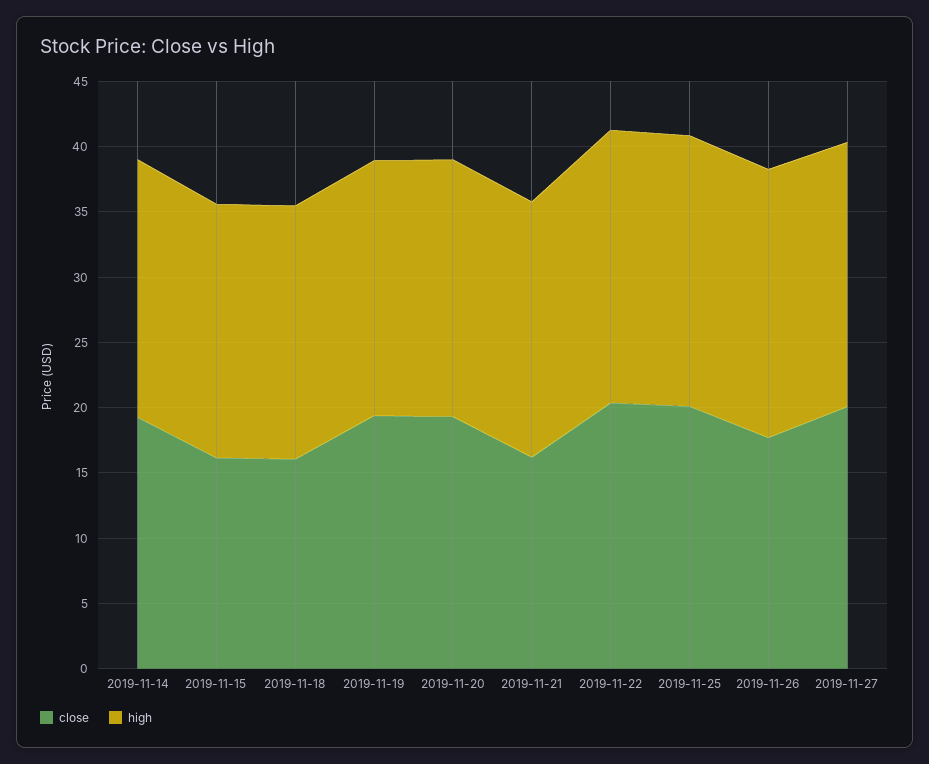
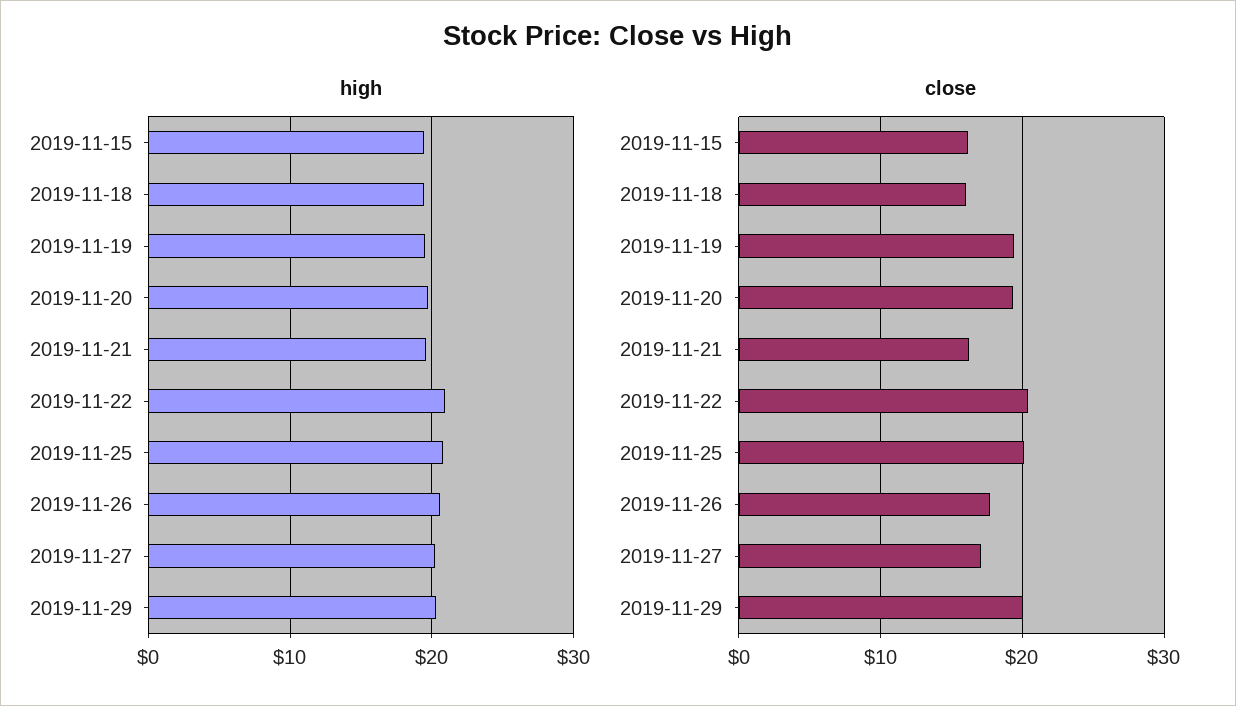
close, 2019-11-14: 19 -> none
high, 2019-11-14: 20 -> none
close, 2019-11-27: 20 -> 17
high, 2019-11-29: none -> 20
close, 2019-11-29: none -> 20

